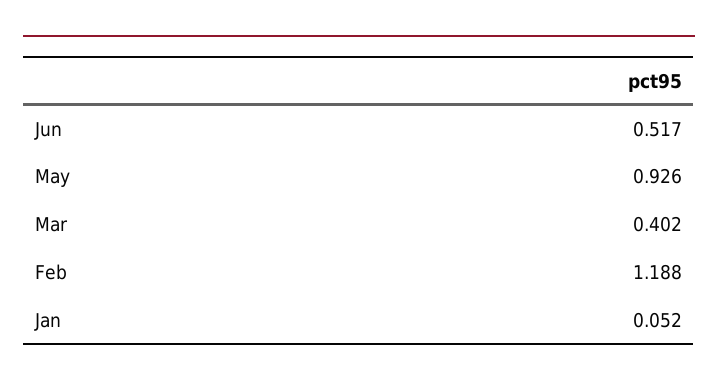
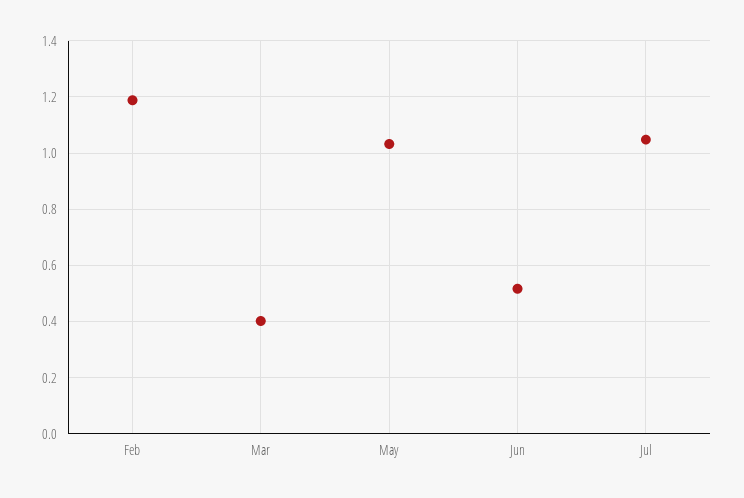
May: 0.926 -> 1.025
Jan: 0.052 -> none
Jul: none -> 1.05

